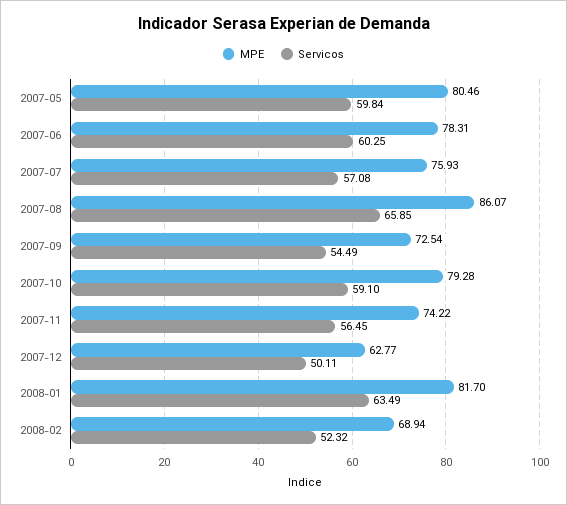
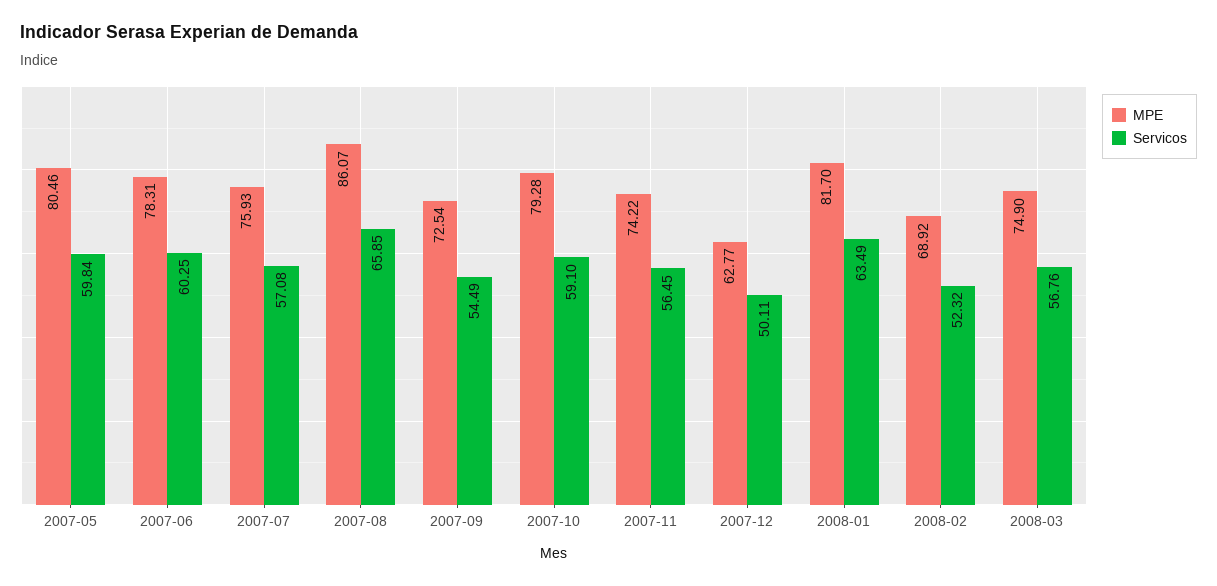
MPE, 2008-02: 68.94 -> 68.92
MPE, 2008-03: none -> 74.9
Servicos, 2008-03: none -> 56.76

